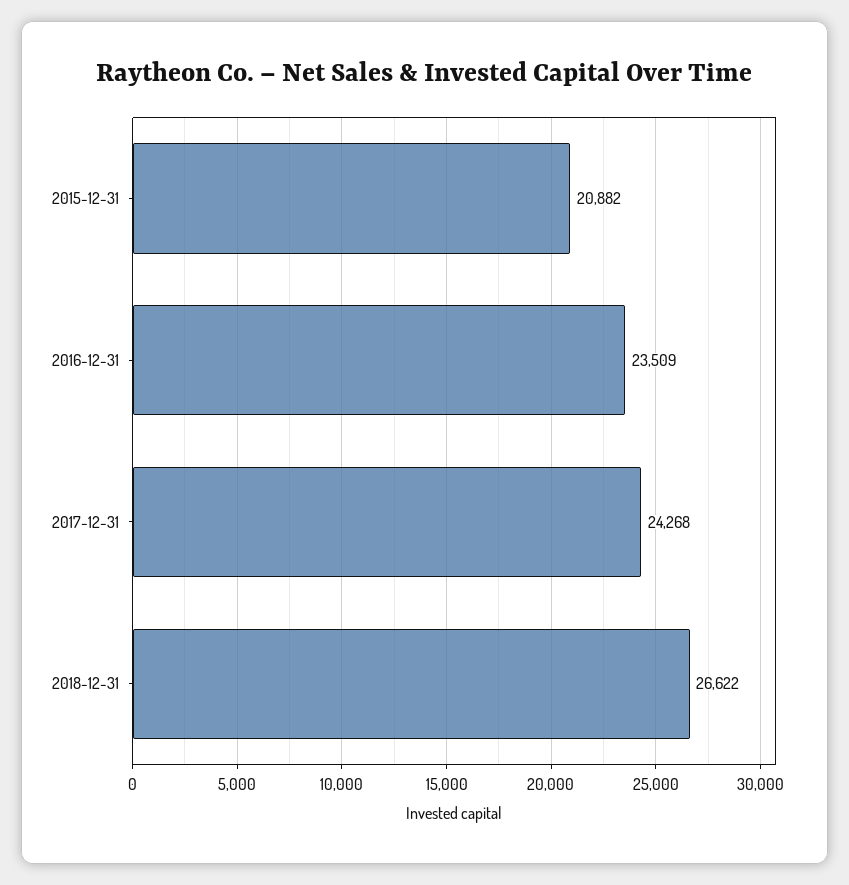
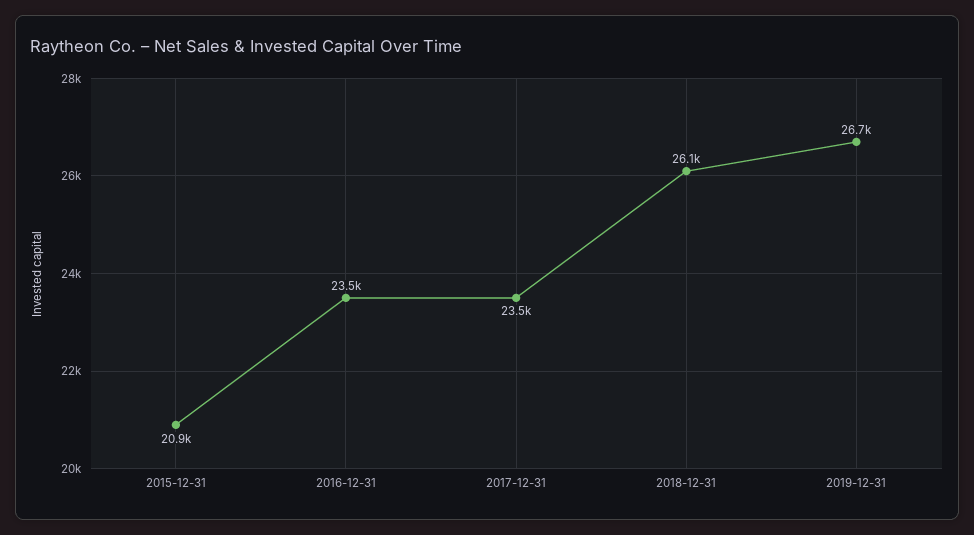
2017-12-31: 24268 -> 23500
2018-12-31: 26622 -> 26100
2019-12-31: none -> 26700

